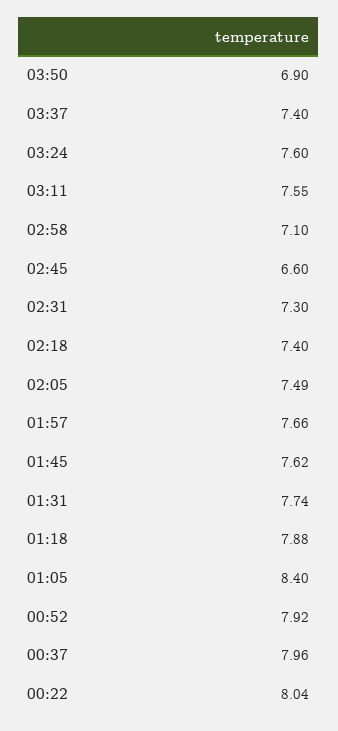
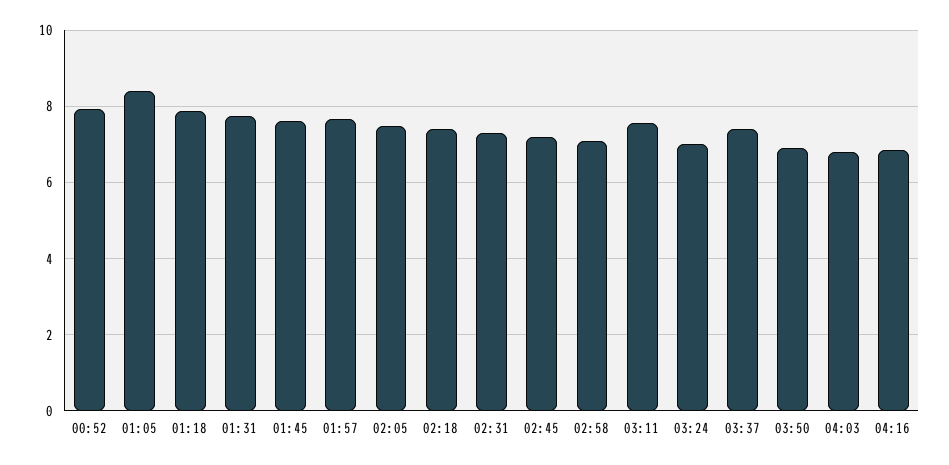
03:24: 7.6 -> 7
02:45: 6.6 -> 7.2
00:37: 7.96 -> none
00:22: 8.04 -> none
04:03: none -> 6.8
04:16: none -> 6.8

